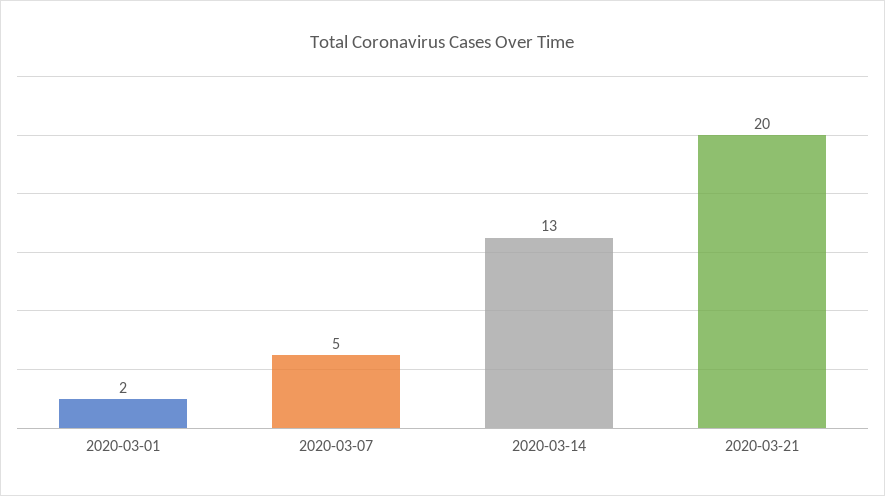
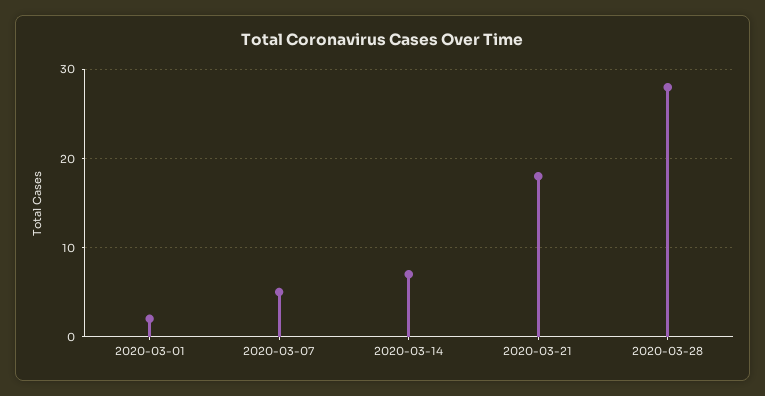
2020-03-14: 13 -> 7
2020-03-21: 20 -> 18
2020-03-28: none -> 28

